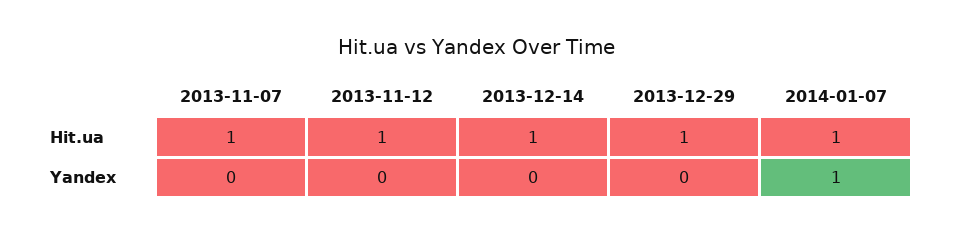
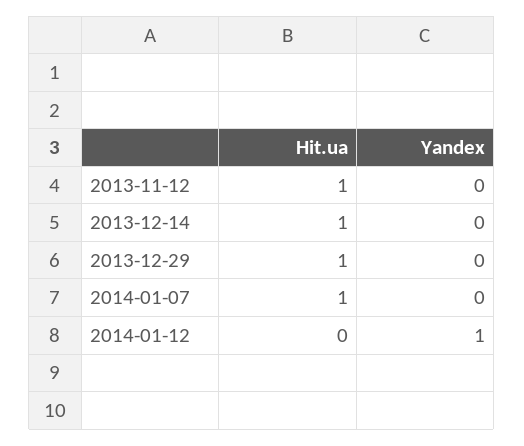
2013-11-07, Hit.ua: 1 -> none
2013-11-07, Yandex: 0 -> none
2014-01-07, Yandex: 1 -> 0
2014-01-12, Hit.ua: none -> 0
2014-01-12, Yandex: none -> 1

